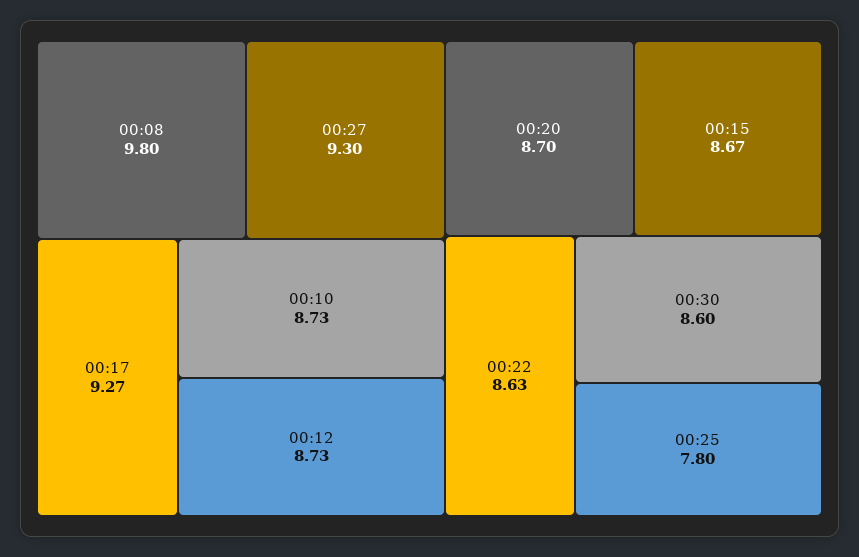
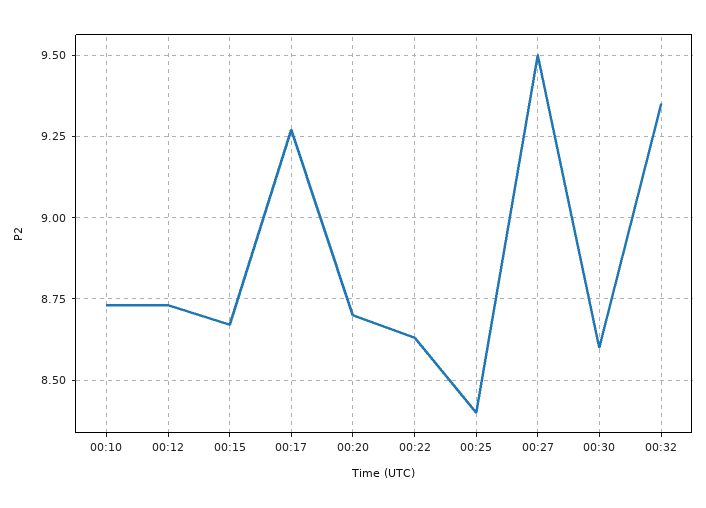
00:08: 9.8 -> none
00:27: 9.3 -> 9.5
00:25: 7.8 -> 8.4
00:32: none -> 9.35

